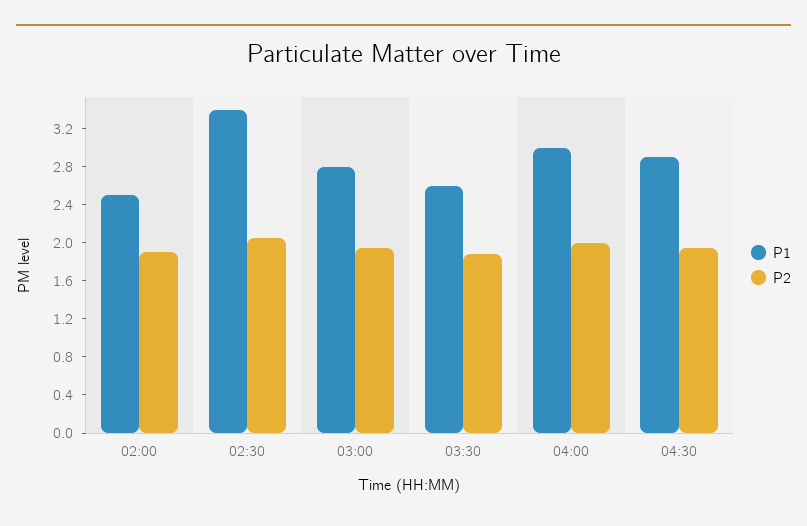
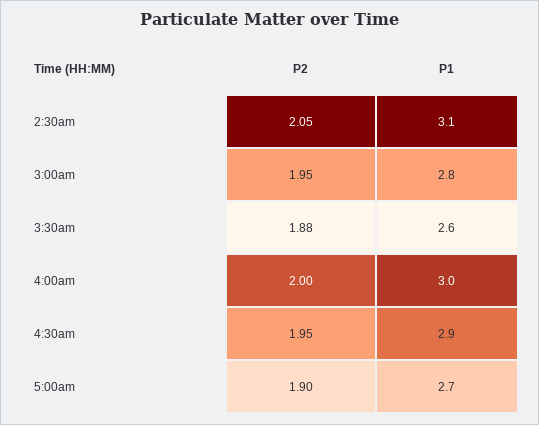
P1, 02:00: 2.5 -> none
P2, 02:00: 1.9 -> none
P1, 02:30: 3.4 -> 3.1
P2, 5:00am: none -> 1.9
P1, 5:00am: none -> 2.7

